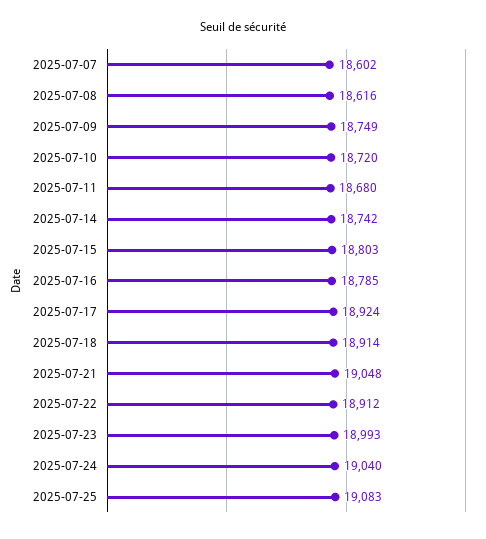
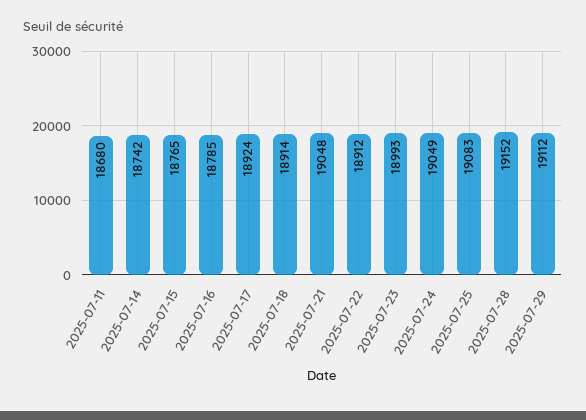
2025-07-07: 18602 -> none
2025-07-08: 18616 -> none
2025-07-09: 18749 -> none
2025-07-10: 18720 -> none
2025-07-15: 18803 -> 18765
2025-07-24: 19040 -> 19049
2025-07-28: none -> 19152
2025-07-29: none -> 19112

